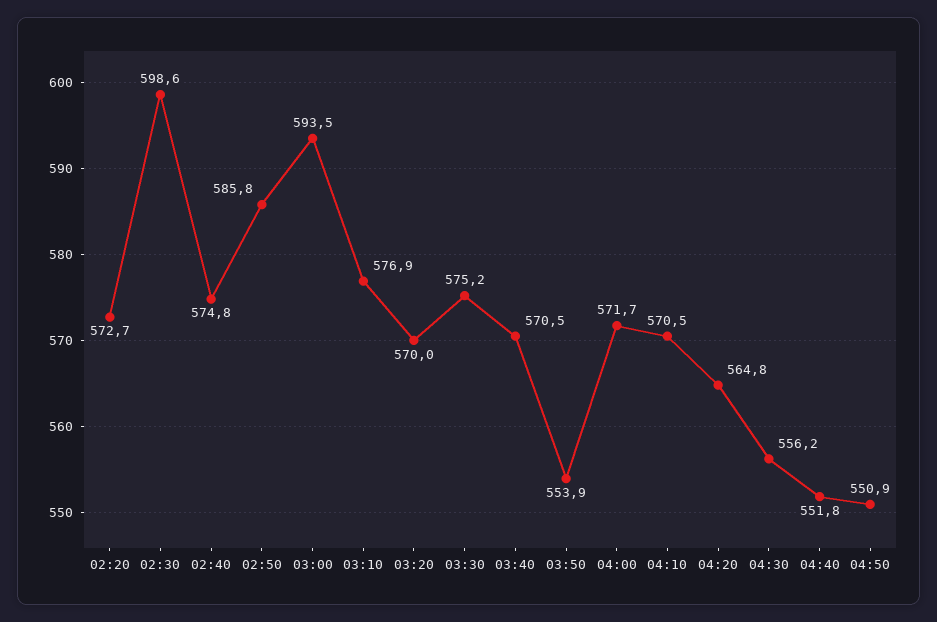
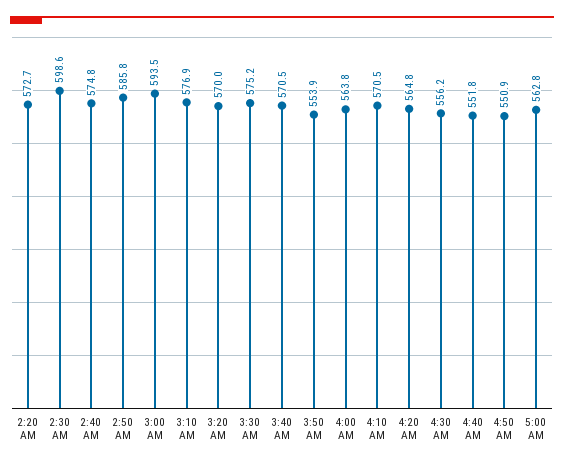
04:00: 571.7 -> 563.8
5:00 AM: none -> 562.8

